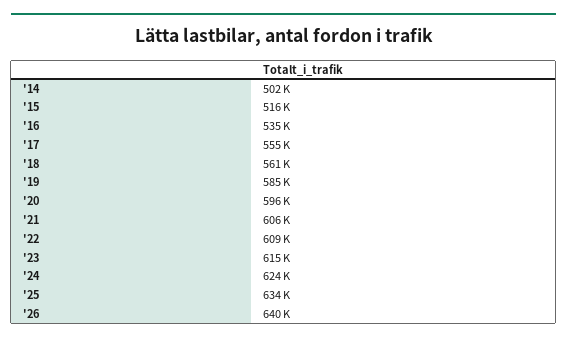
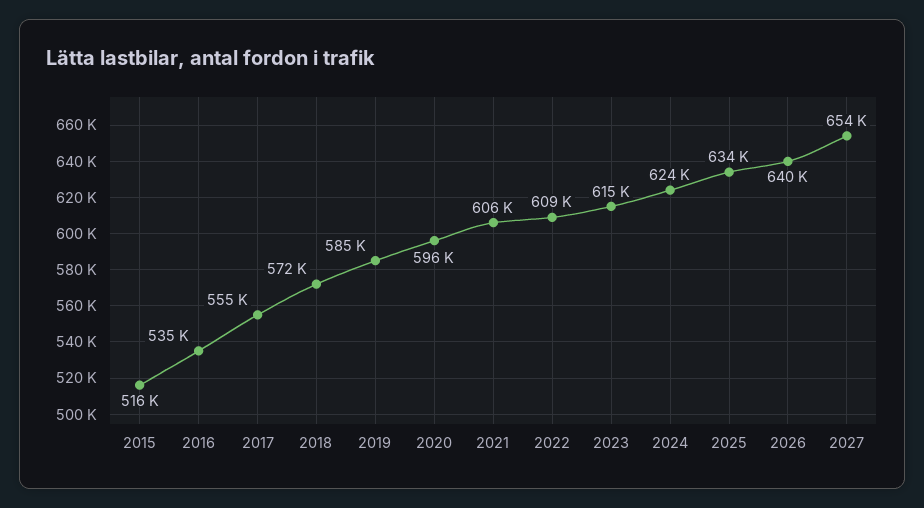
'14: 502000 -> none
'18: 561000 -> 572000
2027: none -> 654000

